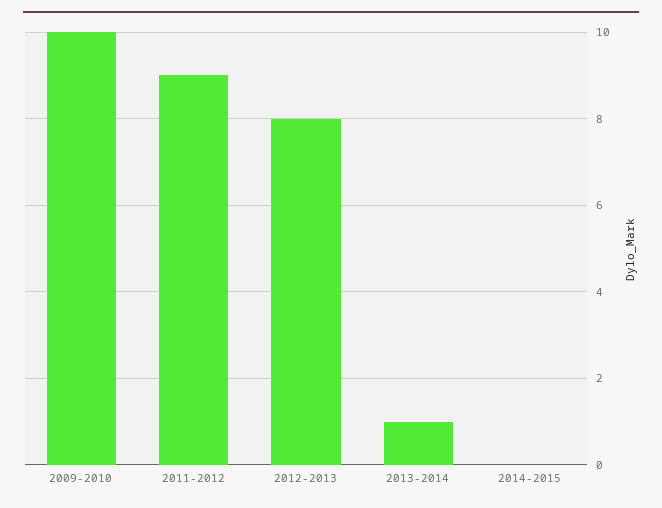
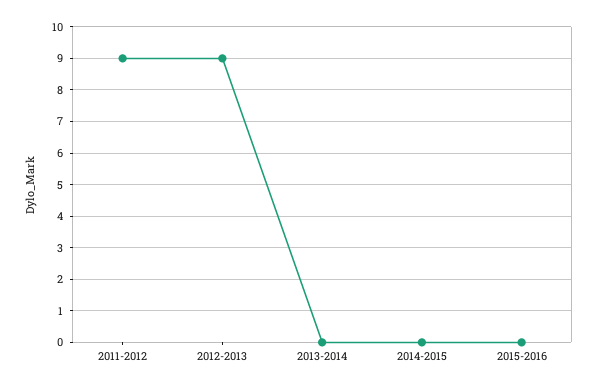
2009-2010: 10 -> none
2012-2013: 8 -> 9
2013-2014: 1 -> 0
2015-2016: none -> 0

